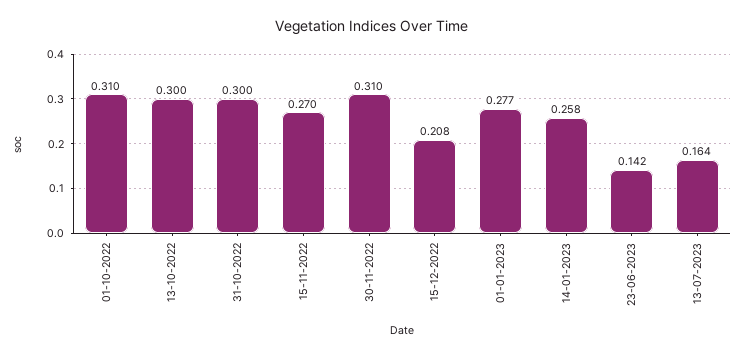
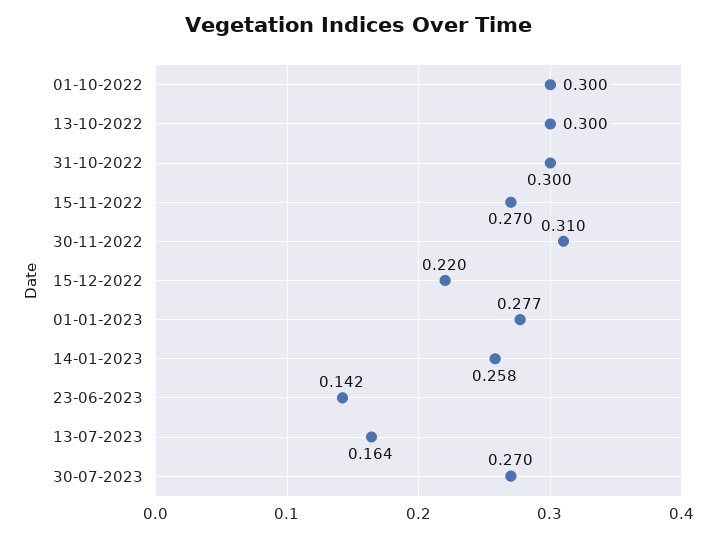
01-10-2022: 0.31 -> 0.3
15-12-2022: 0.208 -> 0.22
30-07-2023: none -> 0.27

